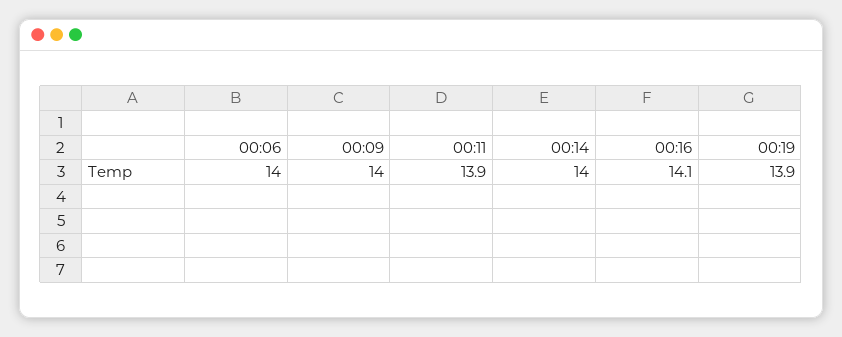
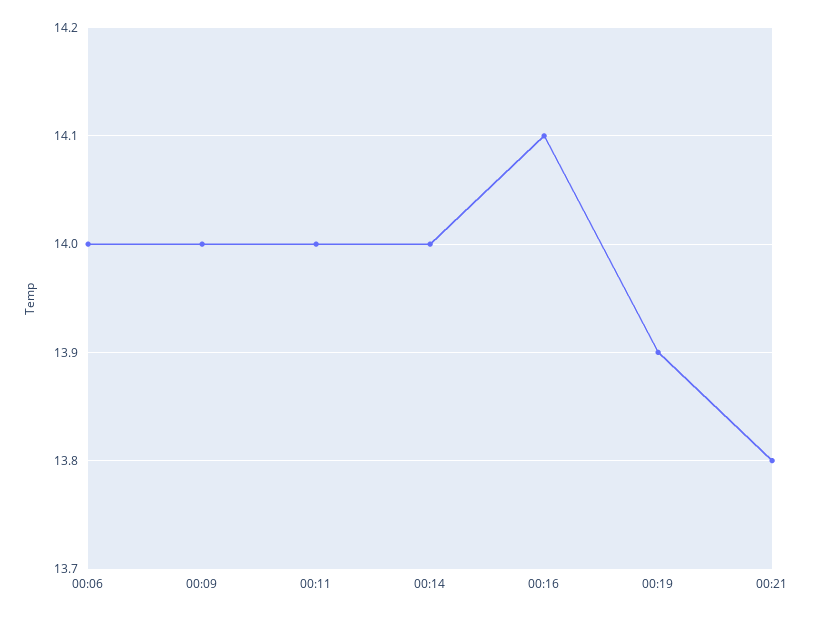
00:11: 13.9 -> 14
00:21: none -> 13.8

